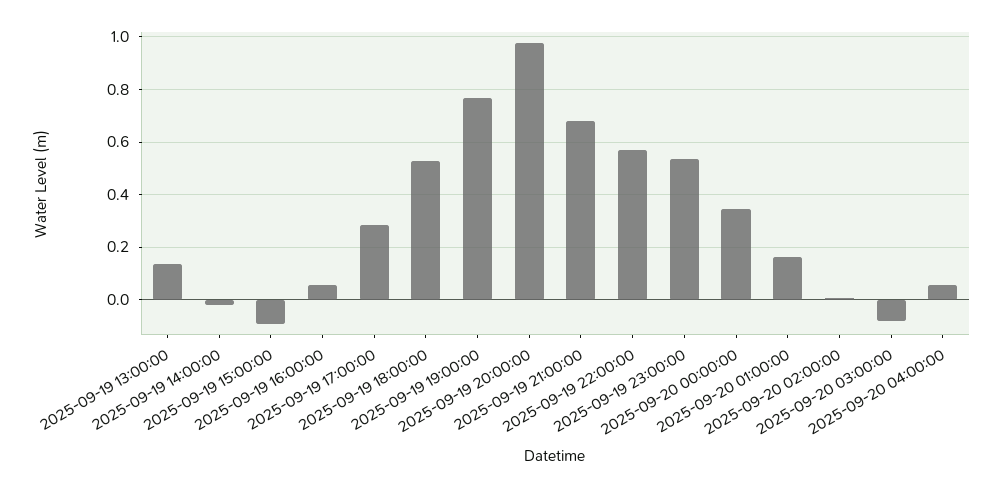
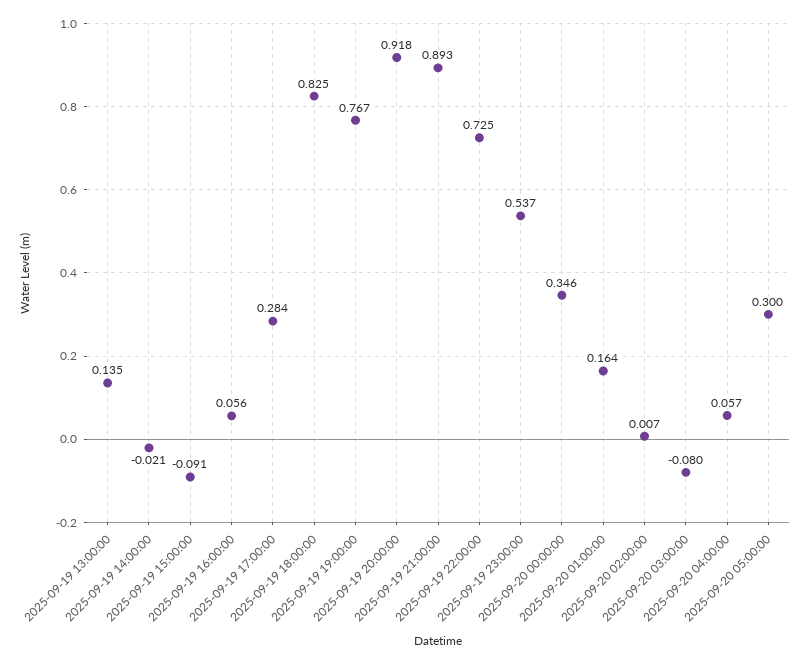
2025-09-19 18:00:00: 0.525 -> 0.825
2025-09-19 20:00:00: 0.975 -> 0.918
2025-09-19 21:00:00: 0.675 -> 0.893
2025-09-19 22:00:00: 0.575 -> 0.725
2025-09-20 05:00:00: none -> 0.3

